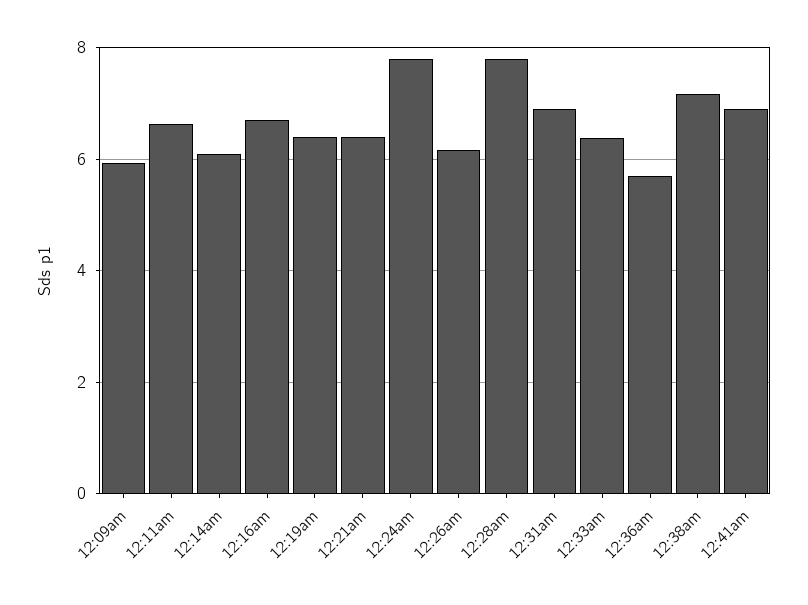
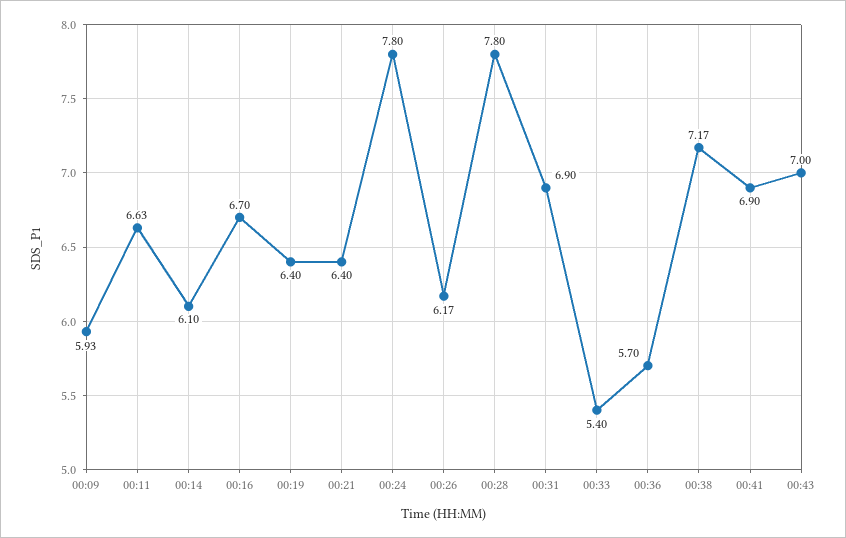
12:33am: 6.4 -> 5.4
00:43: none -> 7

